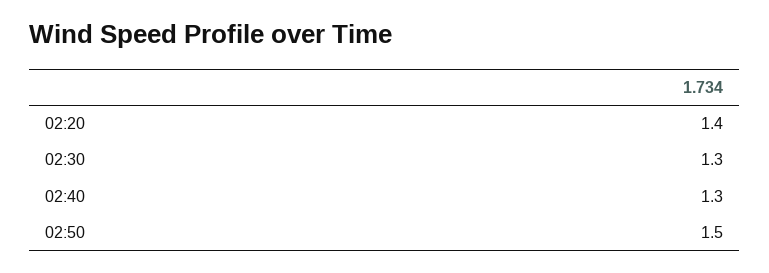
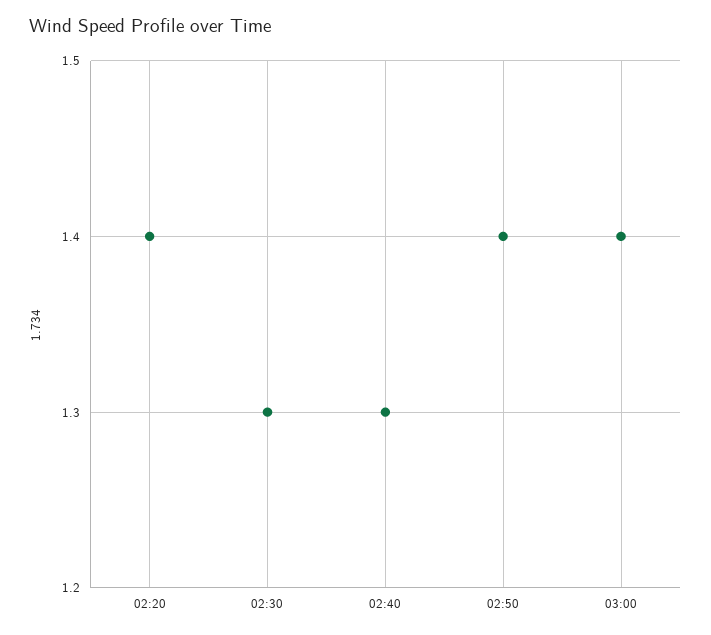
02:50: 1.5 -> 1.4
03:00: none -> 1.4

